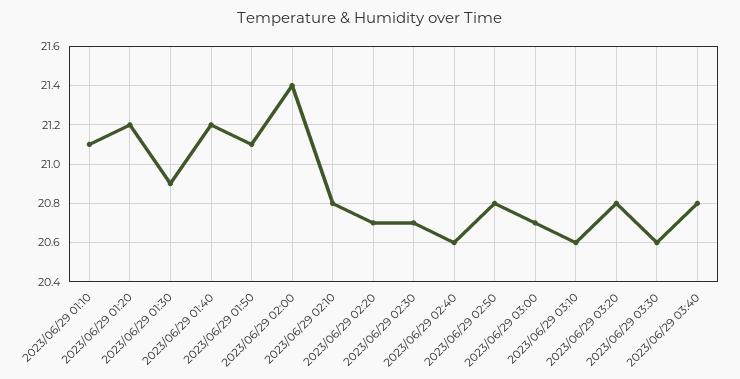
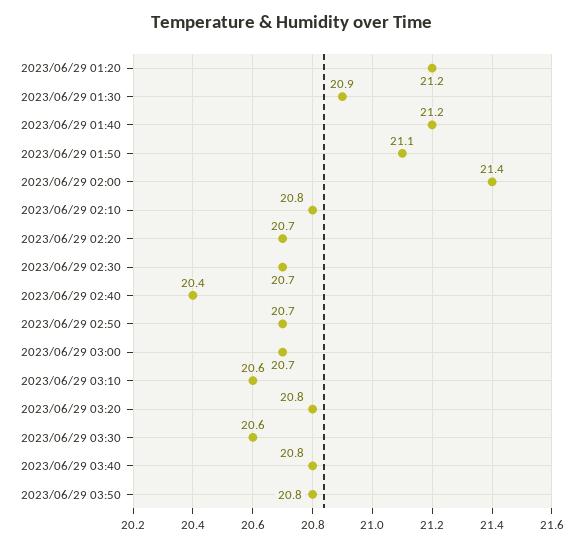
2023/06/29 01:10: 21.1 -> none
2023/06/29 02:40: 20.6 -> 20.4
2023/06/29 02:50: 20.8 -> 20.7
2023/06/29 03:50: none -> 20.8

